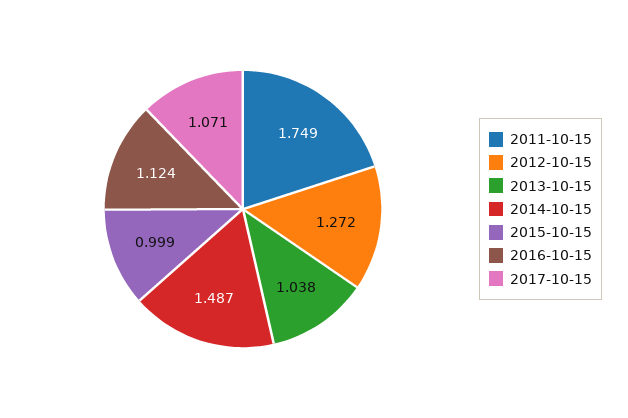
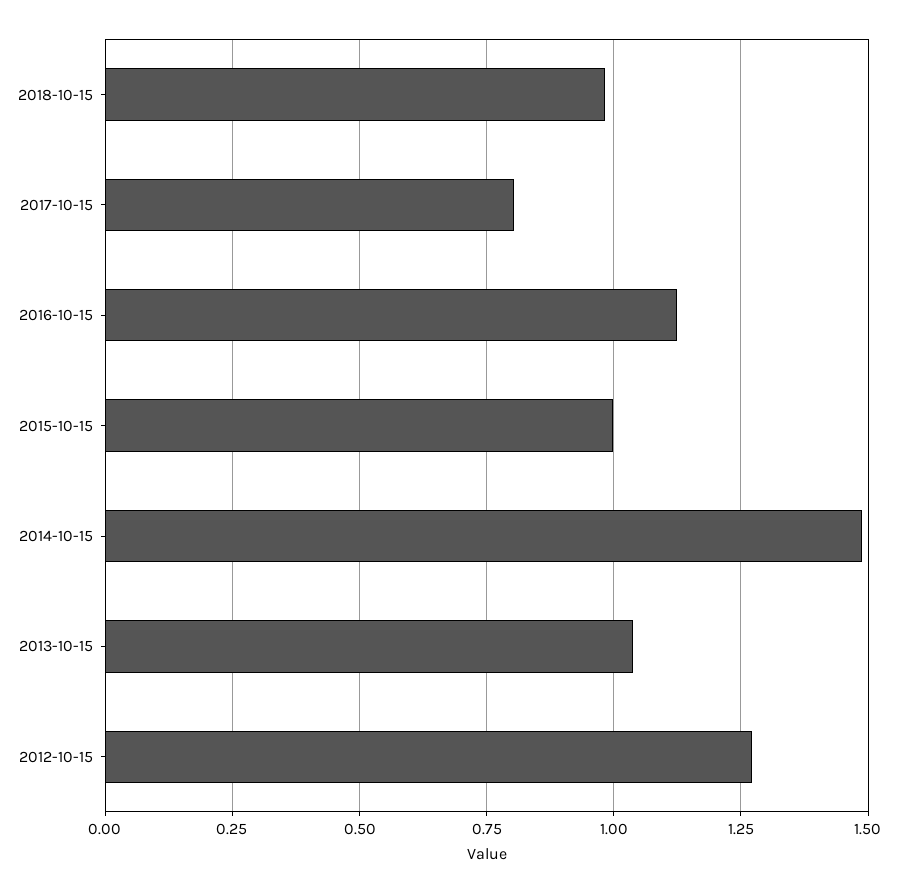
2011-10-15: 1.749 -> none
2017-10-15: 1.071 -> 0.8
2018-10-15: none -> 0.975

